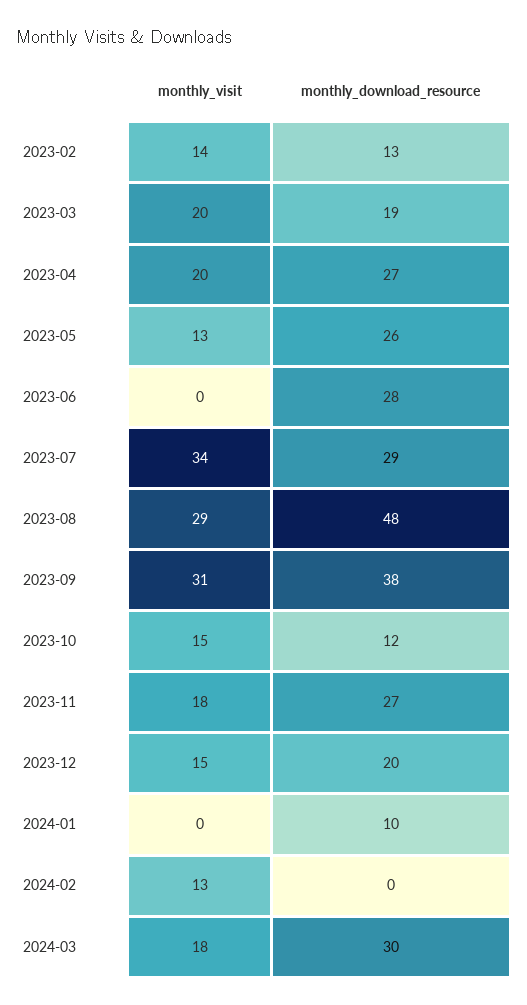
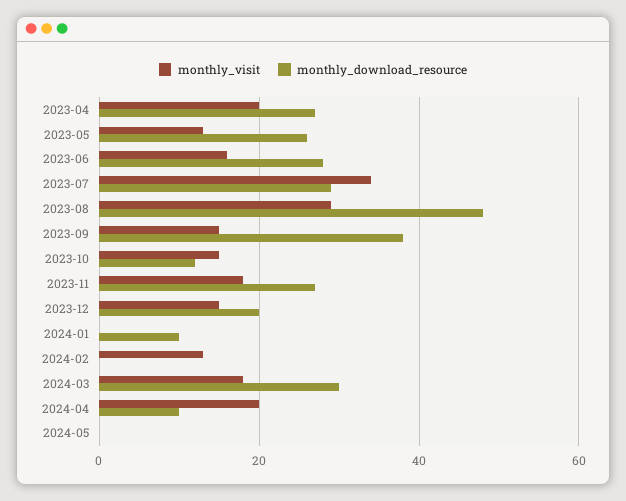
monthly_visit, 2023-02: 14 -> none
monthly_download_resource, 2023-02: 13 -> none
monthly_visit, 2023-03: 20 -> none
monthly_download_resource, 2023-03: 19 -> none
monthly_visit, 2023-06: 0 -> 15
monthly_visit, 2023-09: 31 -> 15
monthly_visit, 2024-04: none -> 20
monthly_download_resource, 2024-04: none -> 10
monthly_visit, 2024-05: none -> 0
monthly_download_resource, 2024-05: none -> 0

